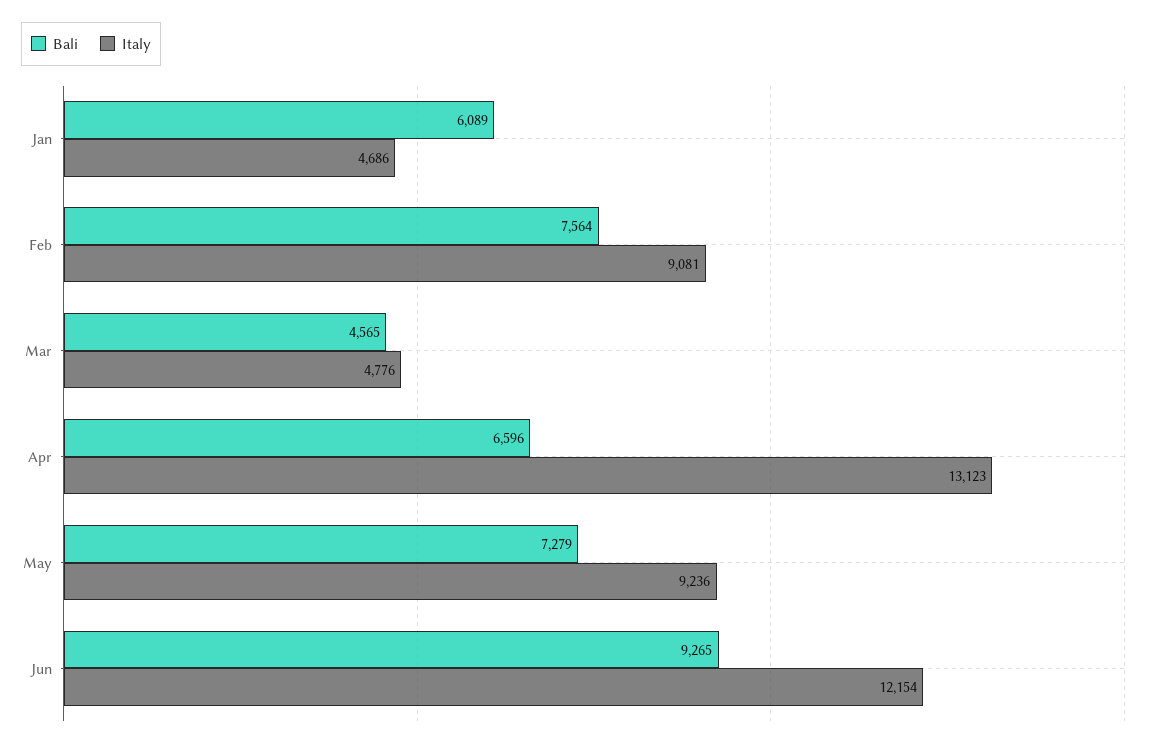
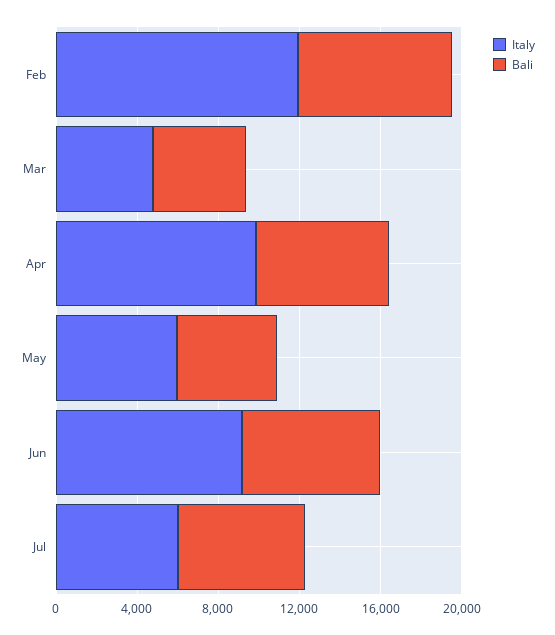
Bali, Jan: 6089 -> none
Italy, Jan: 4686 -> none
Italy, Feb: 9081 -> 12000
Italy, Apr: 13123 -> 10000
Bali, May: 7279 -> 5000
Italy, May: 9236 -> 6000
Bali, Jun: 9265 -> 7000
Italy, Jun: 12154 -> 9000
Italy, Jul: none -> 6000
Bali, Jul: none -> 6000

